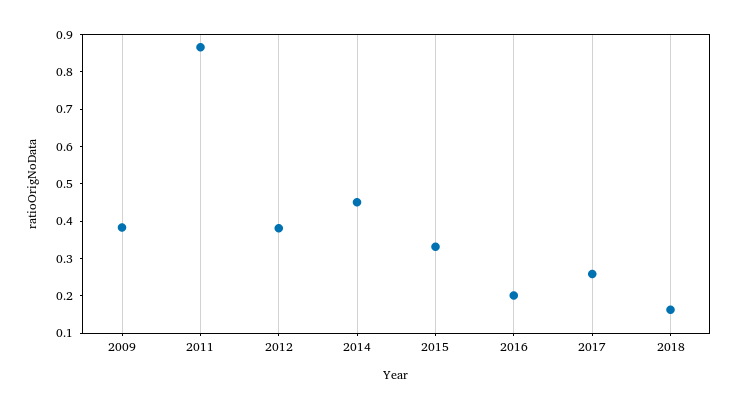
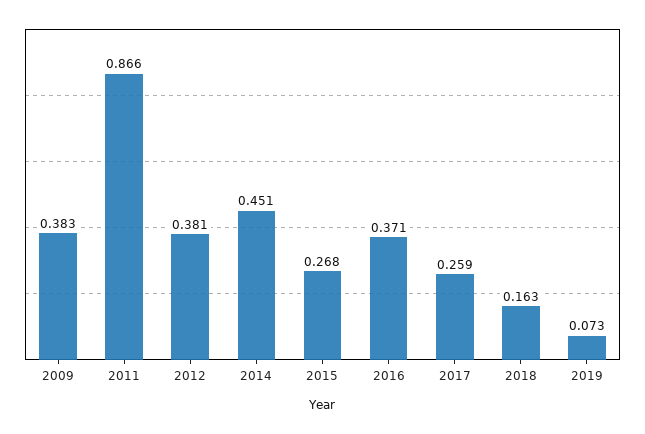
2015: 0.325 -> 0.268
2016: 0.2 -> 0.371
2019: none -> 0.073

